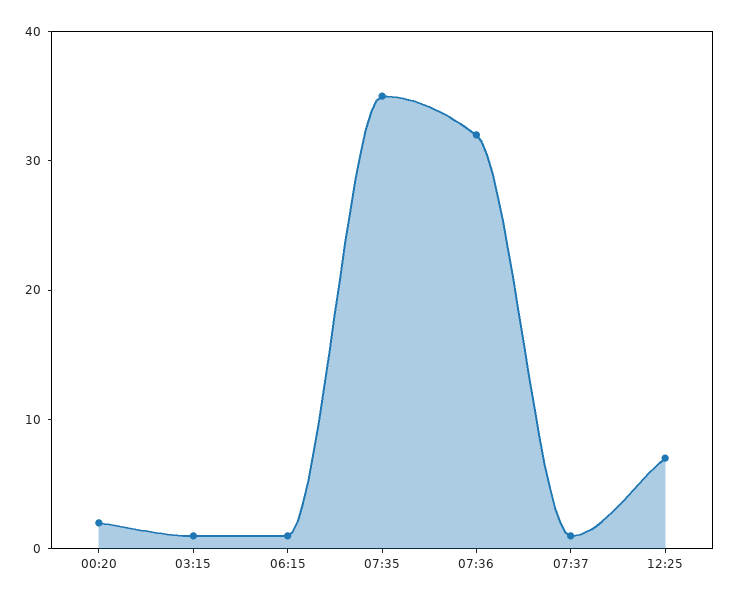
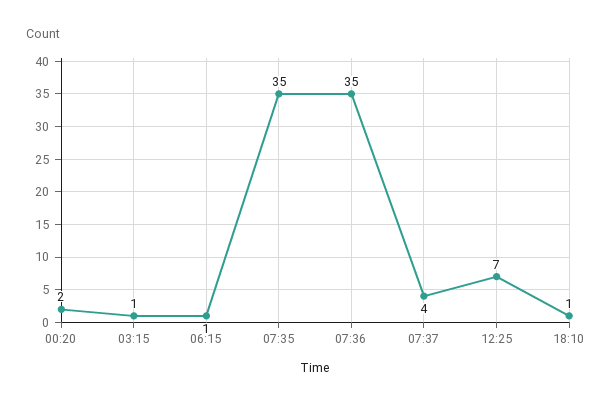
07:36: 32 -> 35
07:37: 1 -> 4
18:10: none -> 1

